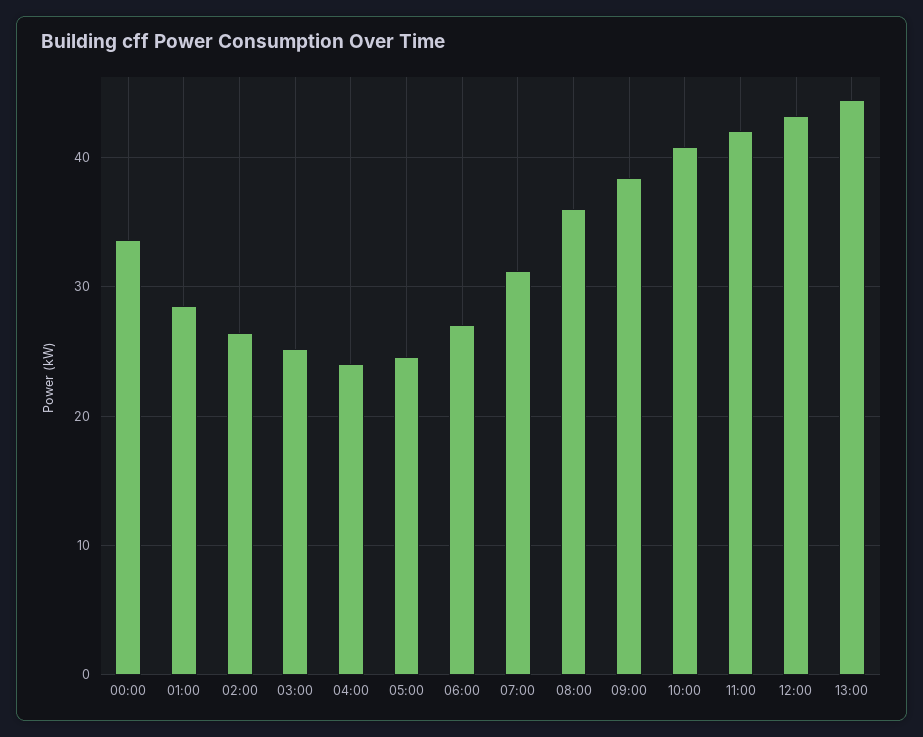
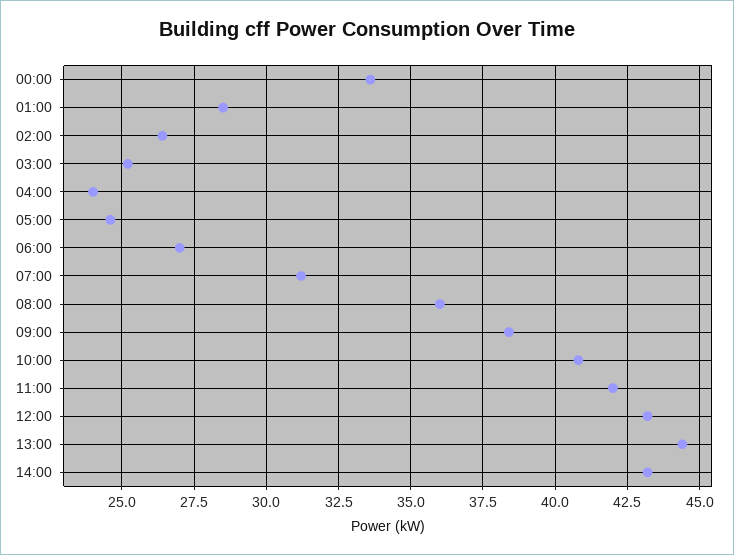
14:00: none -> 43.25

